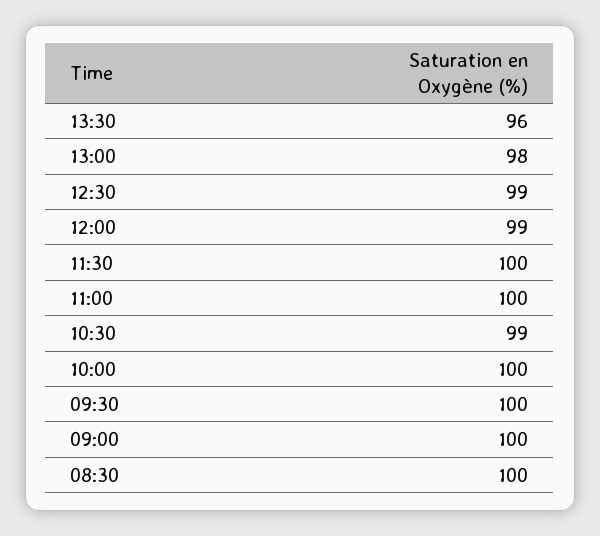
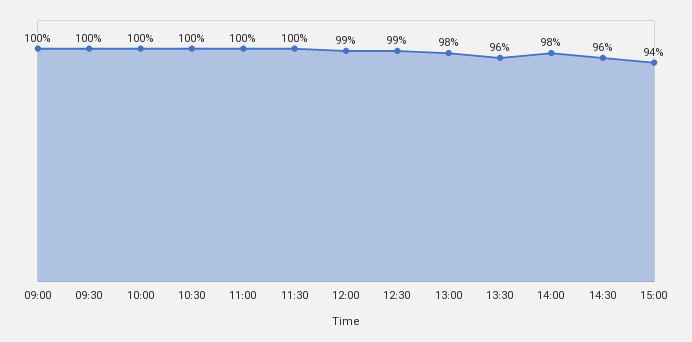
10:30: 99 -> 100
08:30: 100 -> none
14:00: none -> 98
14:30: none -> 96
15:00: none -> 94

